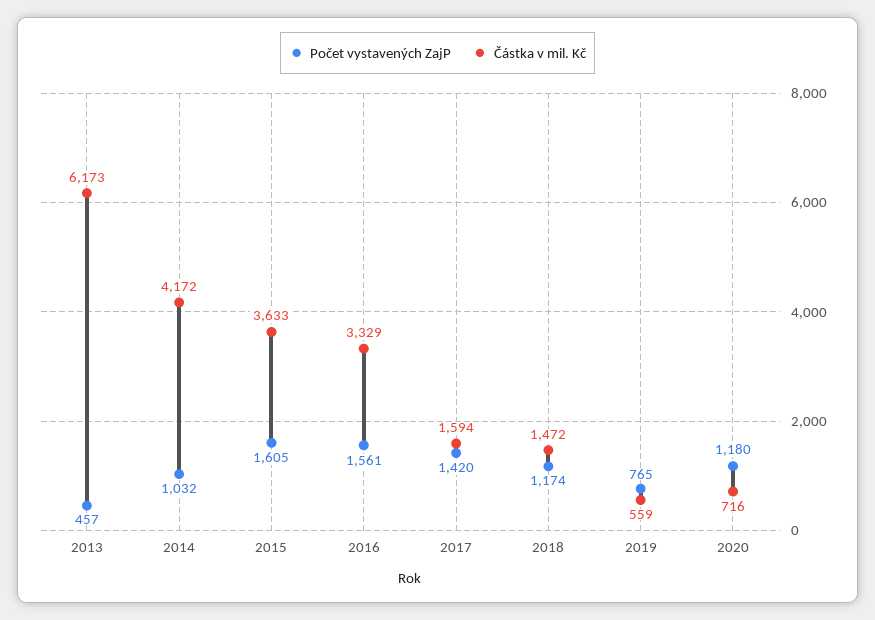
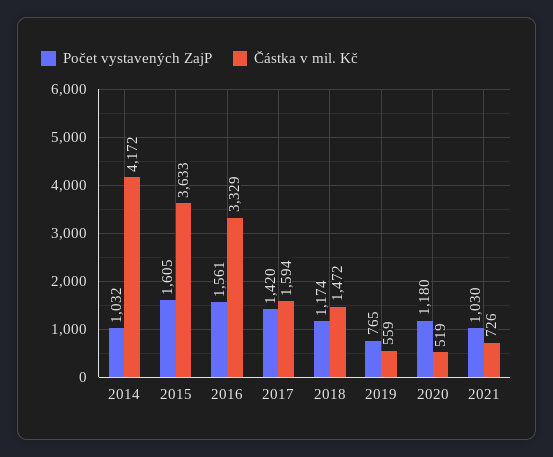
Počet vystavených ZajP, 2013: 457 -> none
Částka v mil. Kč, 2013: 6173 -> none
Částka v mil. Kč, 2020: 716 -> 519
Počet vystavených ZajP, 2021: none -> 1030
Částka v mil. Kč, 2021: none -> 726

